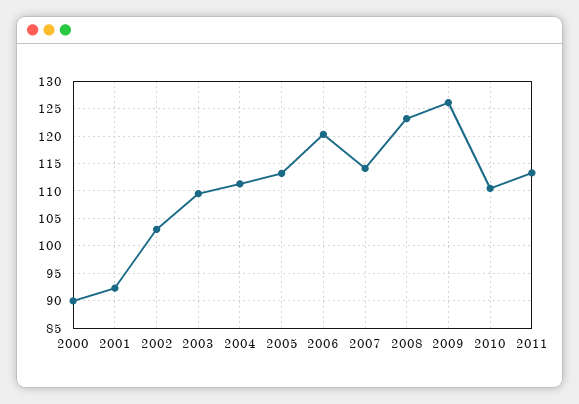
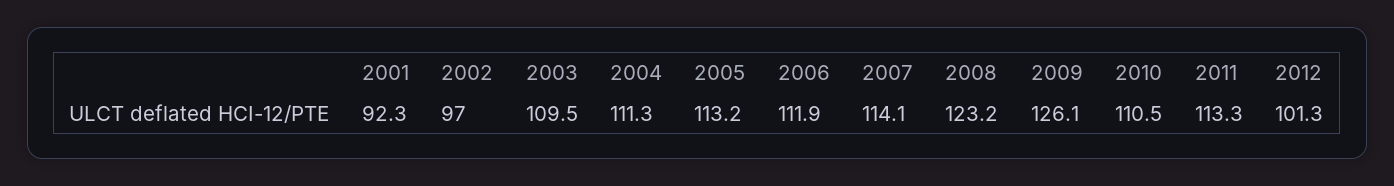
2000: 90 -> none
2002: 102.5 -> 97
2006: 120 -> 111.9
2012: none -> 101.3

